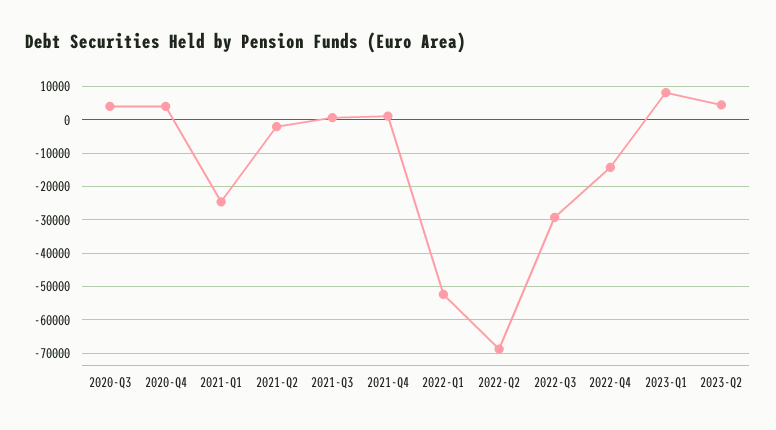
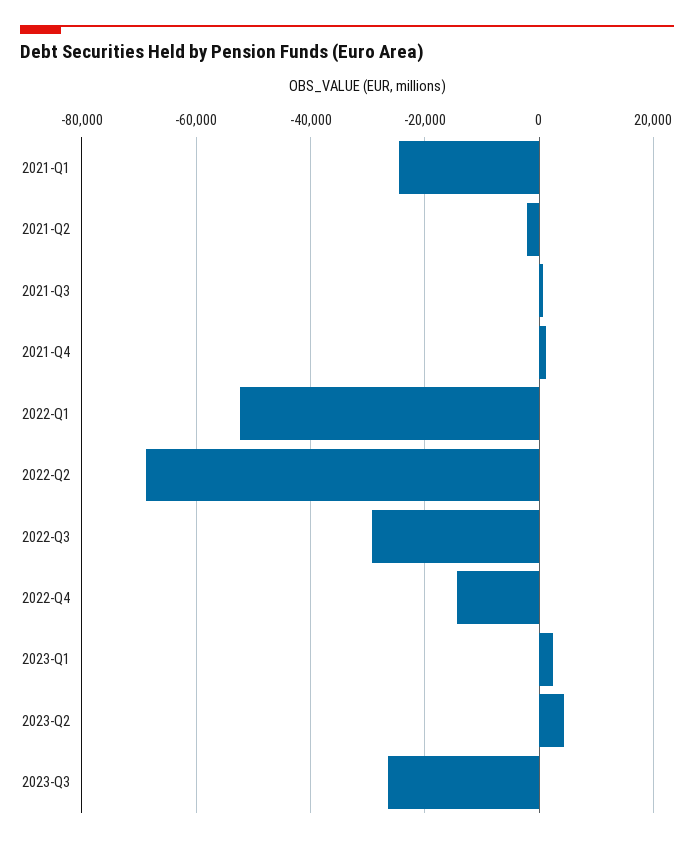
2020-Q3: 4000 -> none
2020-Q4: 4000 -> none
2023-Q1: 8000 -> 2000
2023-Q3: none -> -26000

